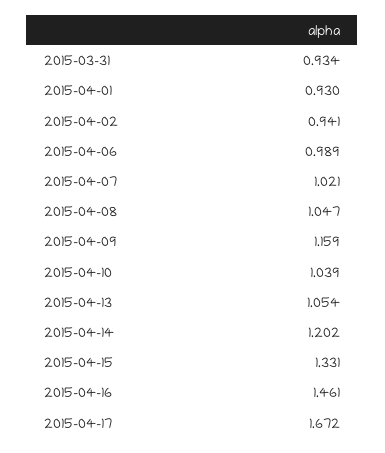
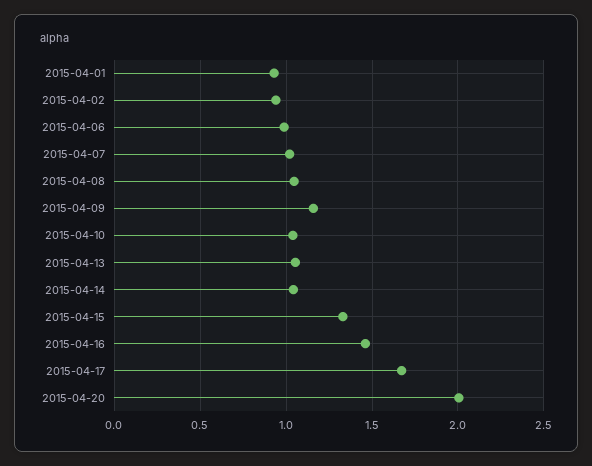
2015-03-31: 0.934 -> none
2015-04-14: 1.202 -> 1.05
2015-04-20: none -> 2

